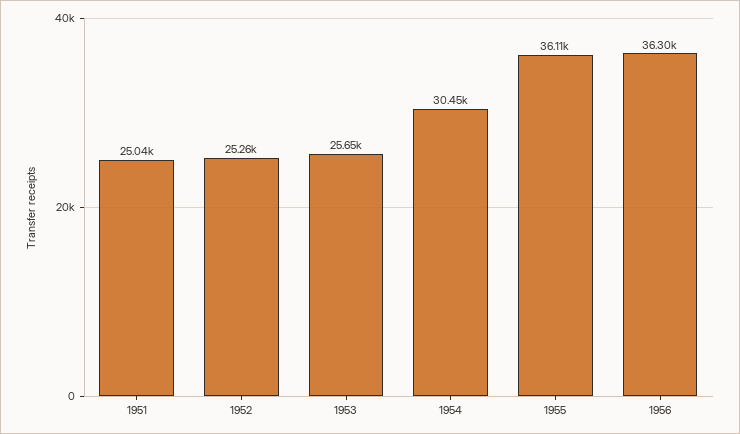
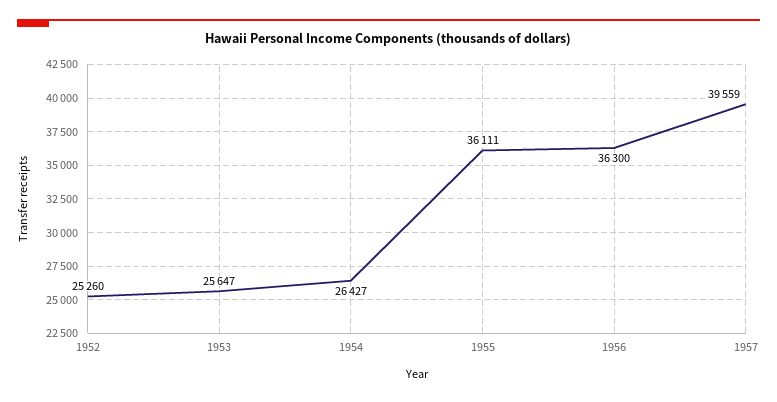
1951: 25040 -> none
1954: 30450 -> 26427
1957: none -> 39559

